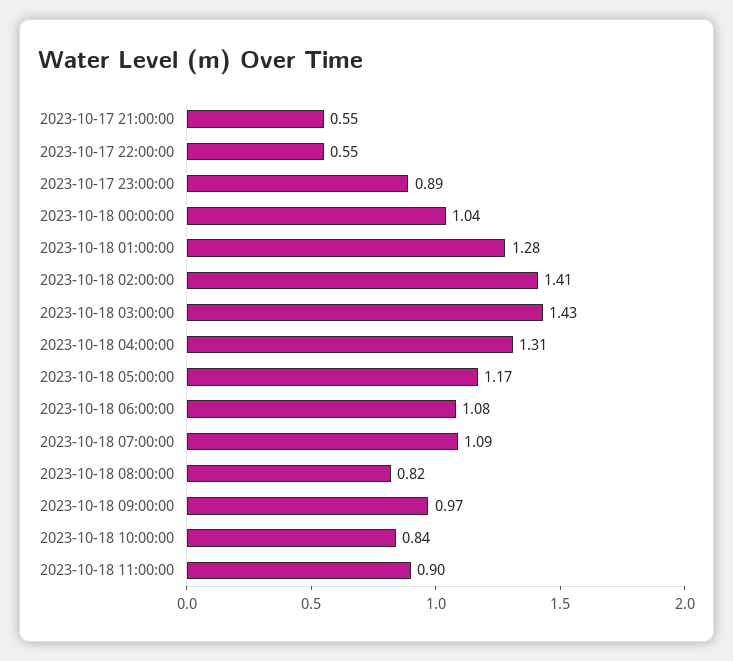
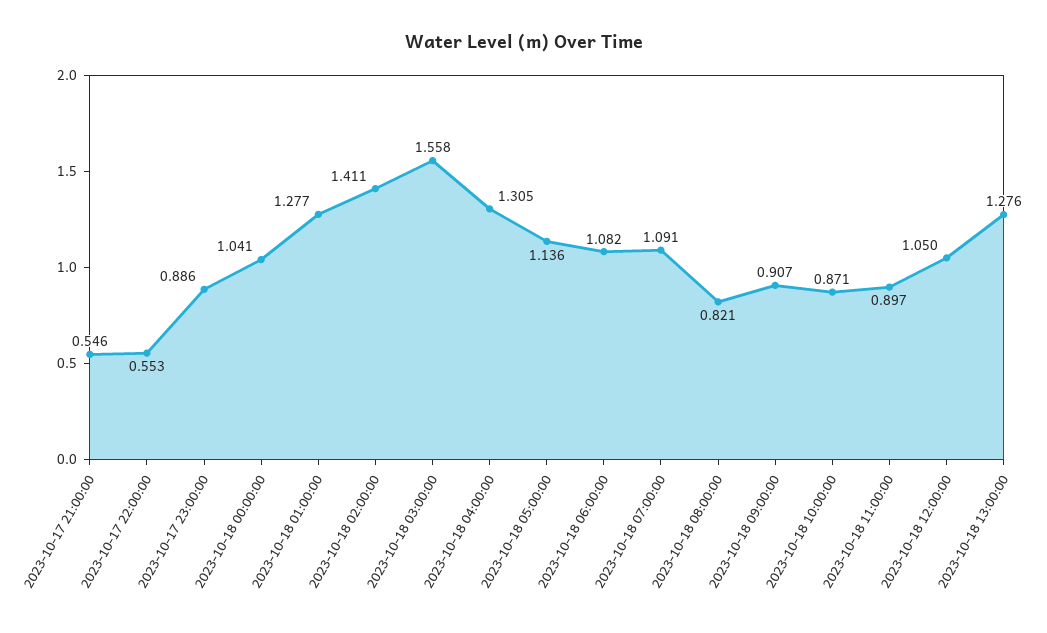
2023-10-18 03:00:00: 1.43 -> 1.558
2023-10-18 05:00:00: 1.17 -> 1.136
2023-10-18 09:00:00: 0.97 -> 0.907
2023-10-18 10:00:00: 0.84 -> 0.871
2023-10-18 12:00:00: none -> 1.05
2023-10-18 13:00:00: none -> 1.276

